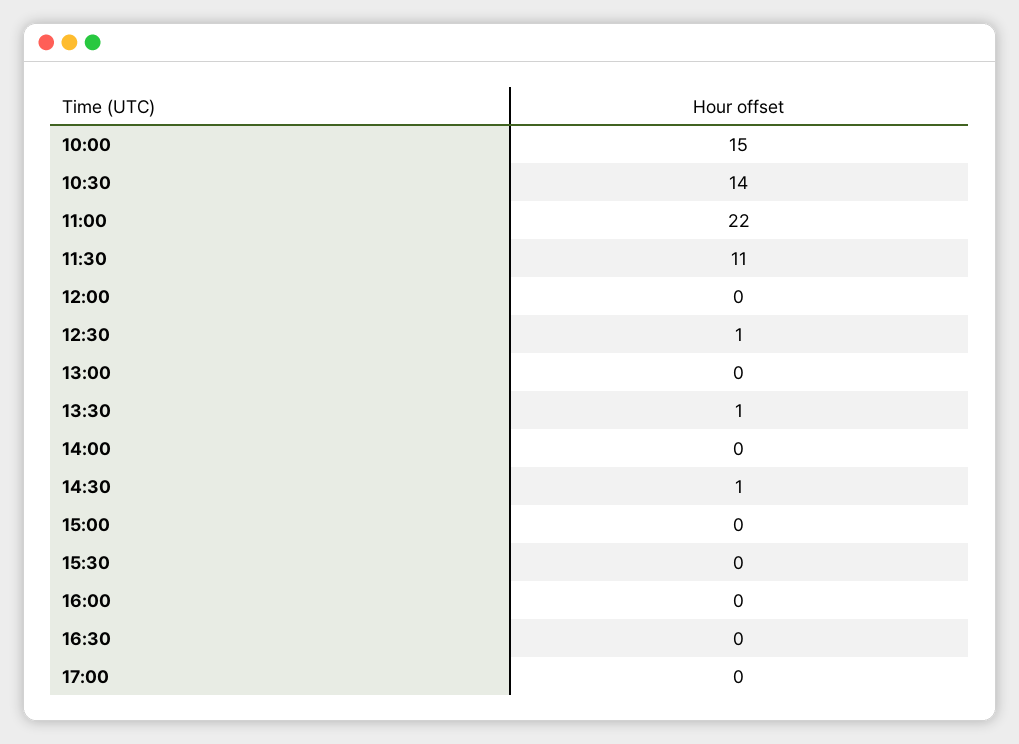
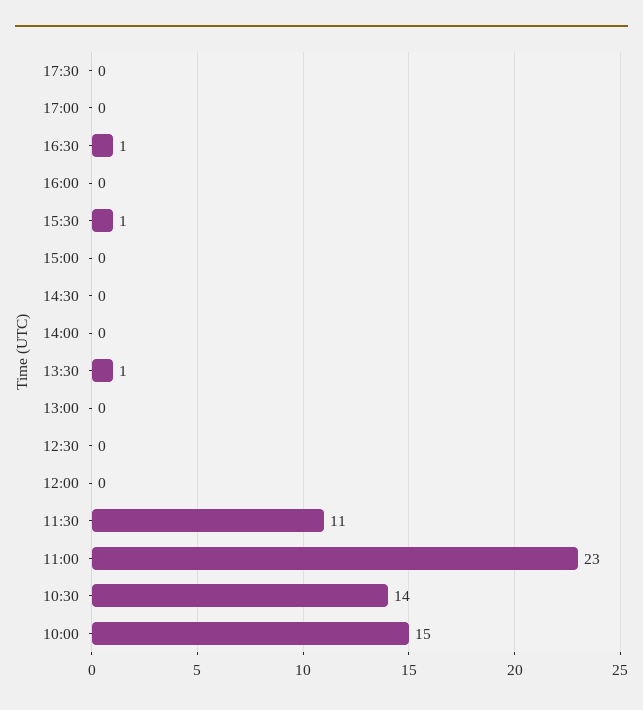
11:00: 22 -> 23
12:30: 1 -> 0
14:30: 1 -> 0
15:30: 0 -> 1
16:30: 0 -> 1
17:30: none -> 0

